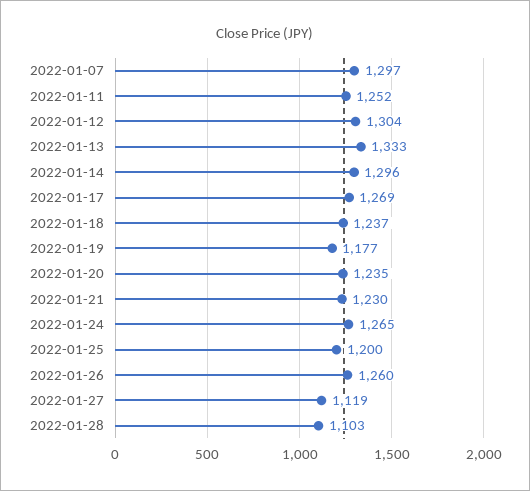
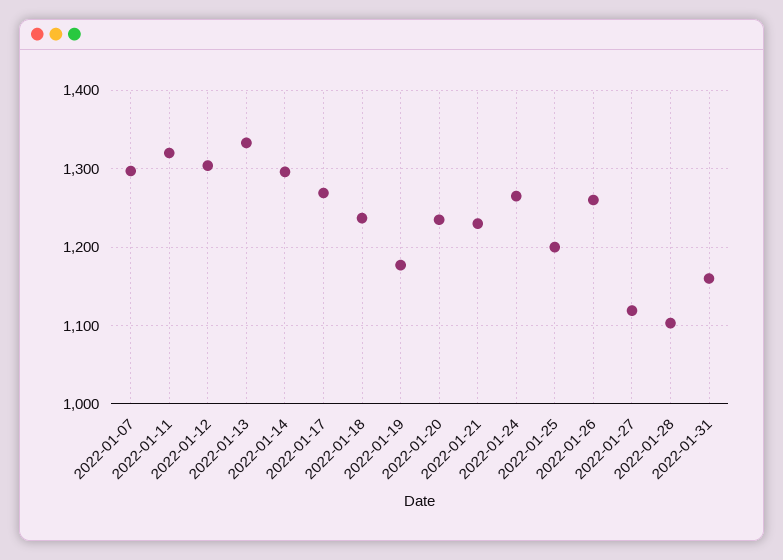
2022-01-11: 1252 -> 1320
2022-01-31: none -> 1160

